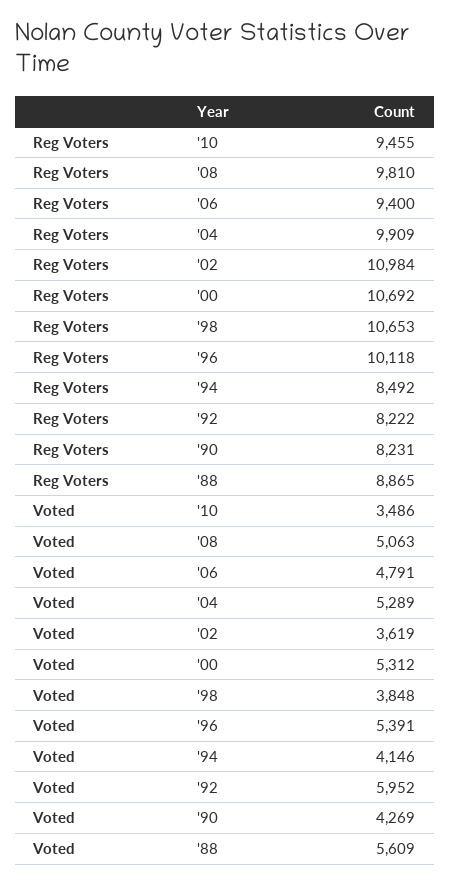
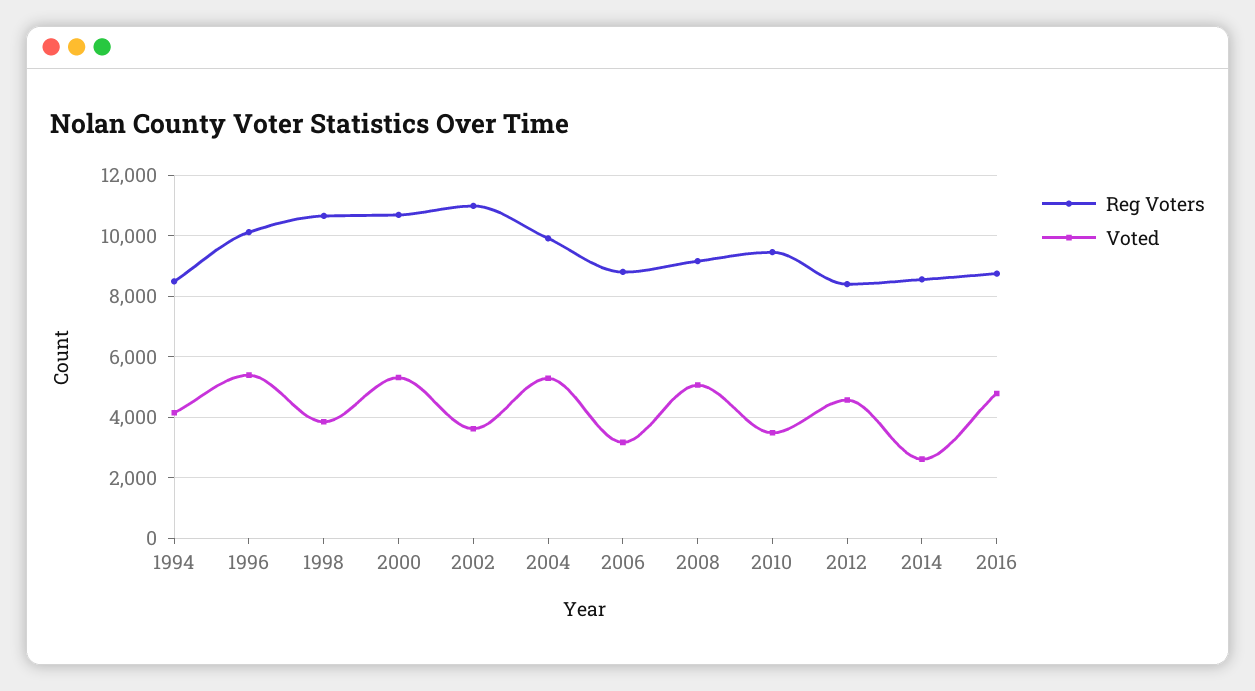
Reg Voters, '08: 9810 -> 9200
Reg Voters, '06: 9400 -> 8800
Reg Voters, '92: 8222 -> none
Reg Voters, '90: 8231 -> none
Reg Voters, '88: 8865 -> none
Voted, '06: 4791 -> 3200
Voted, '92: 5952 -> none
Voted, '90: 4269 -> none
Voted, '88: 5609 -> none
Reg Voters, 2012: none -> 8400
Voted, 2012: none -> 4600
Reg Voters, 2014: none -> 8600
Voted, 2014: none -> 2600
Reg Voters, 2016: none -> 8800
Voted, 2016: none -> 4800

